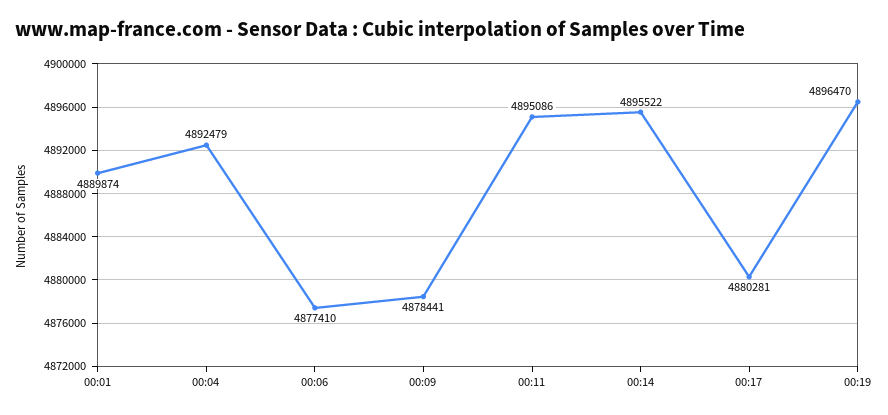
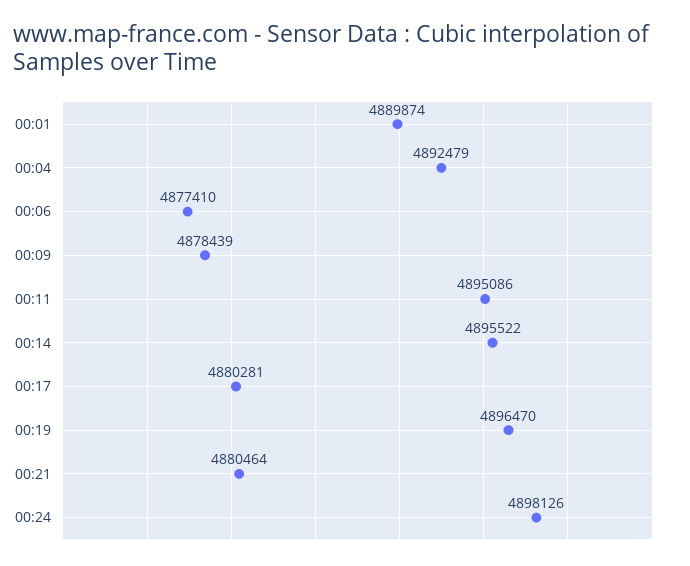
00:09: 4878441 -> 4878439
00:21: none -> 4880464
00:24: none -> 4898126

